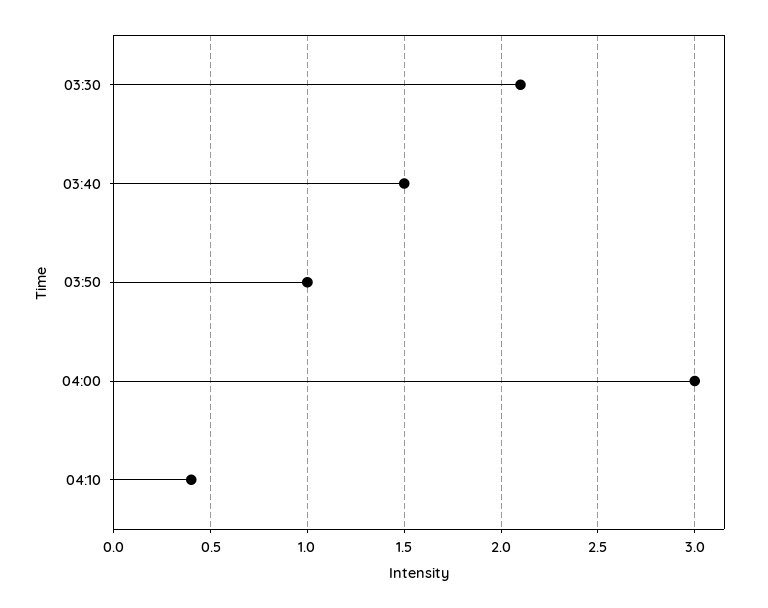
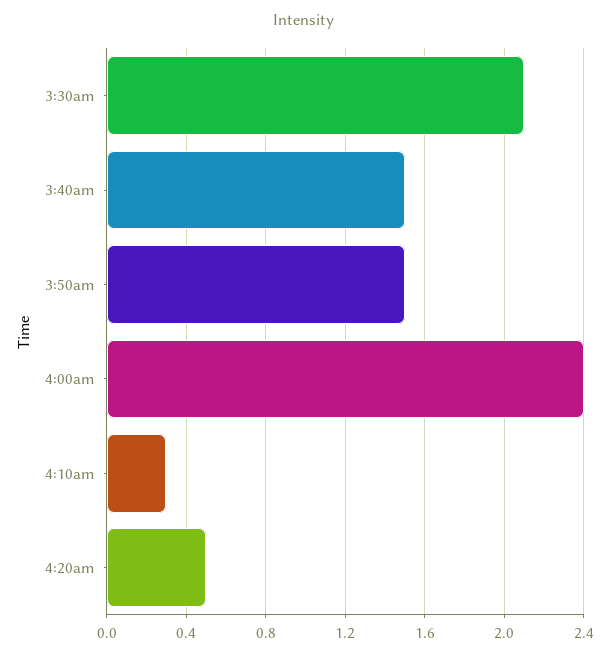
03:50: 1 -> 1.5
04:00: 3 -> 2.4
04:10: 0.4 -> 0.3
4:20am: none -> 0.5

